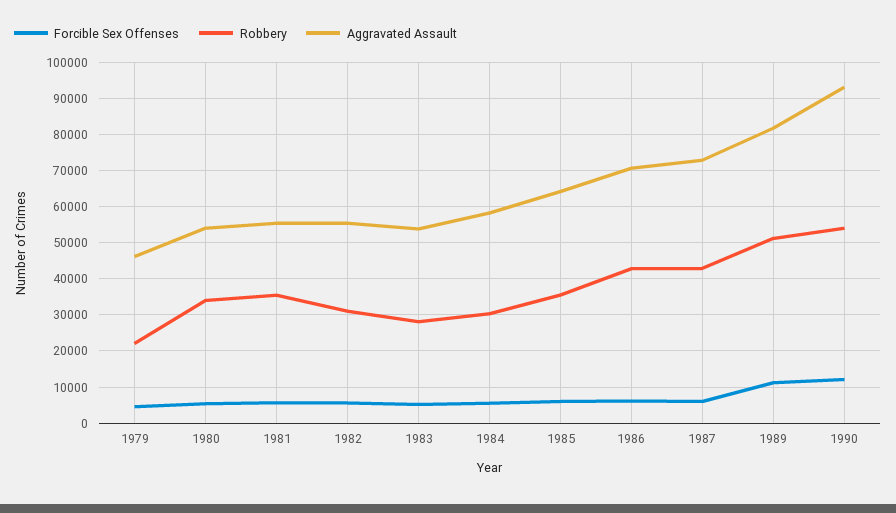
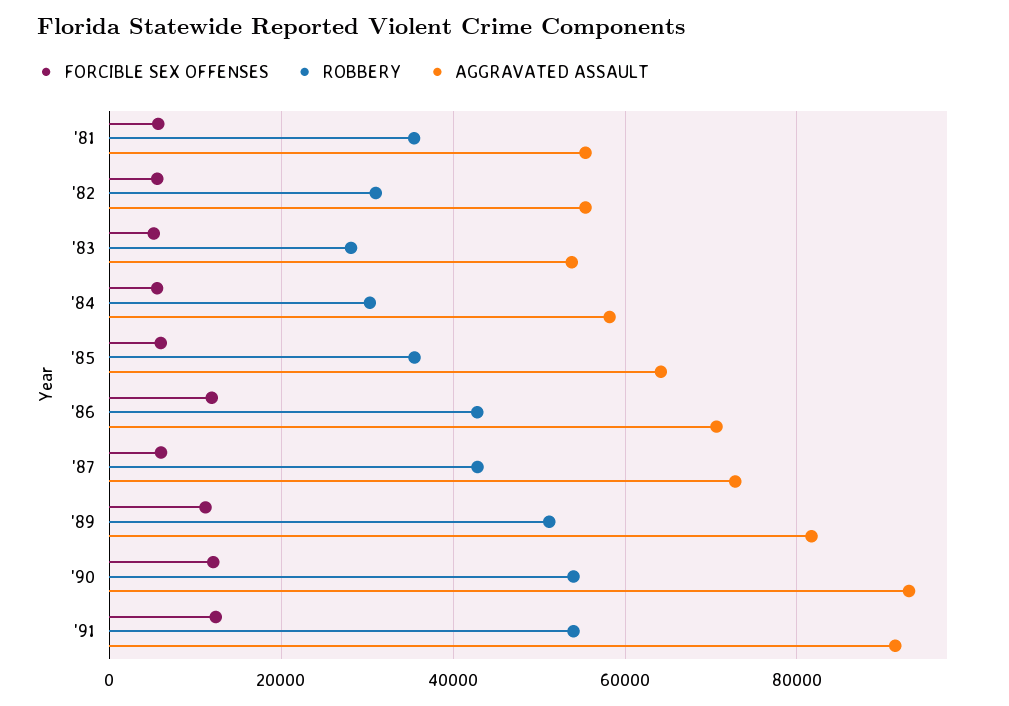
Forcible Sex Offenses, 1979: 4000 -> none
Robbery, 1979: 22000 -> none
Aggravated Assault, 1979: 46000 -> none
Forcible Sex Offenses, 1980: 6000 -> none
Robbery, 1980: 34000 -> none
Aggravated Assault, 1980: 54000 -> none
Forcible Sex Offenses, 1986: 6000 -> 12000
Forcible Sex Offenses, '91: none -> 12000
Robbery, '91: none -> 54000
Aggravated Assault, '91: none -> 92000

